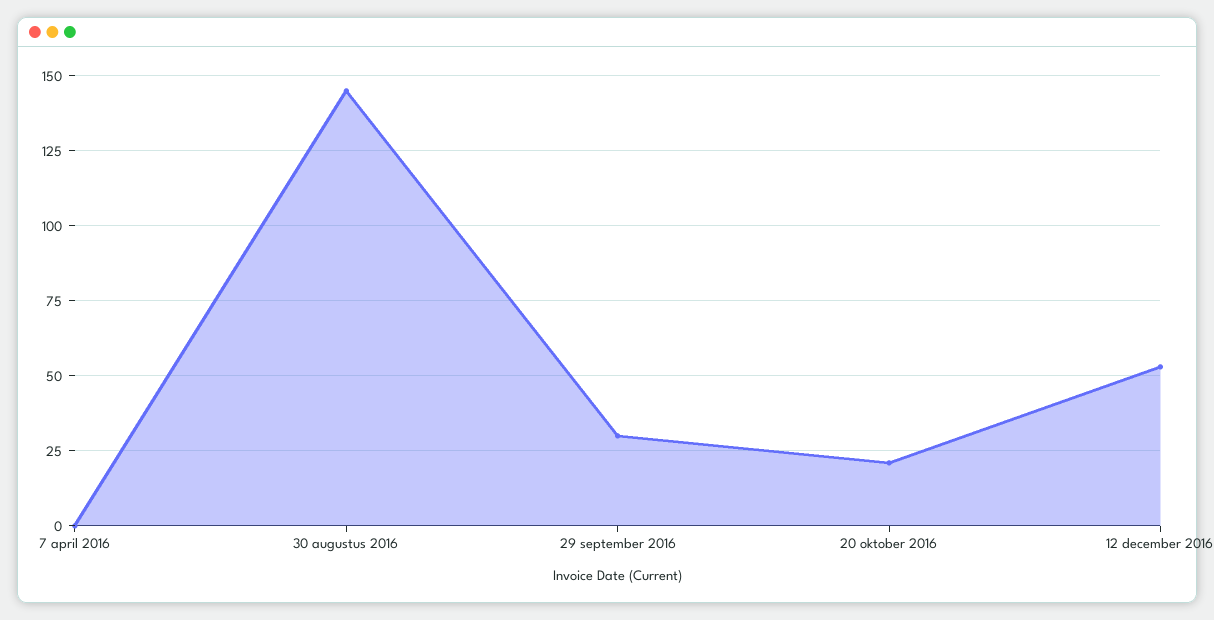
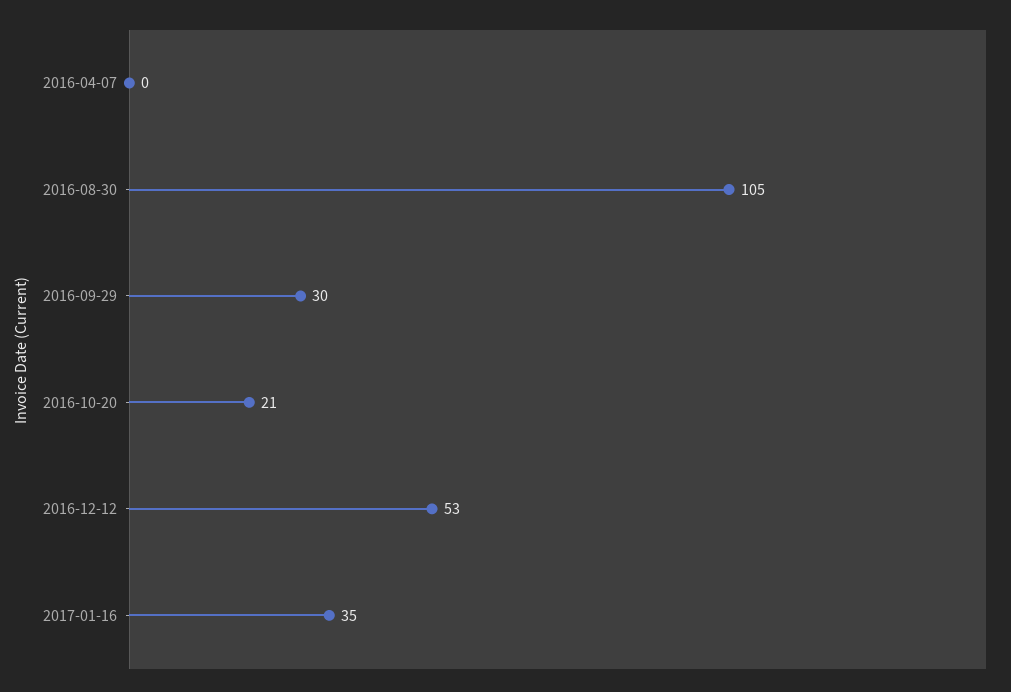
30 augustus 2016: 145 -> 105
2017-01-16: none -> 35

